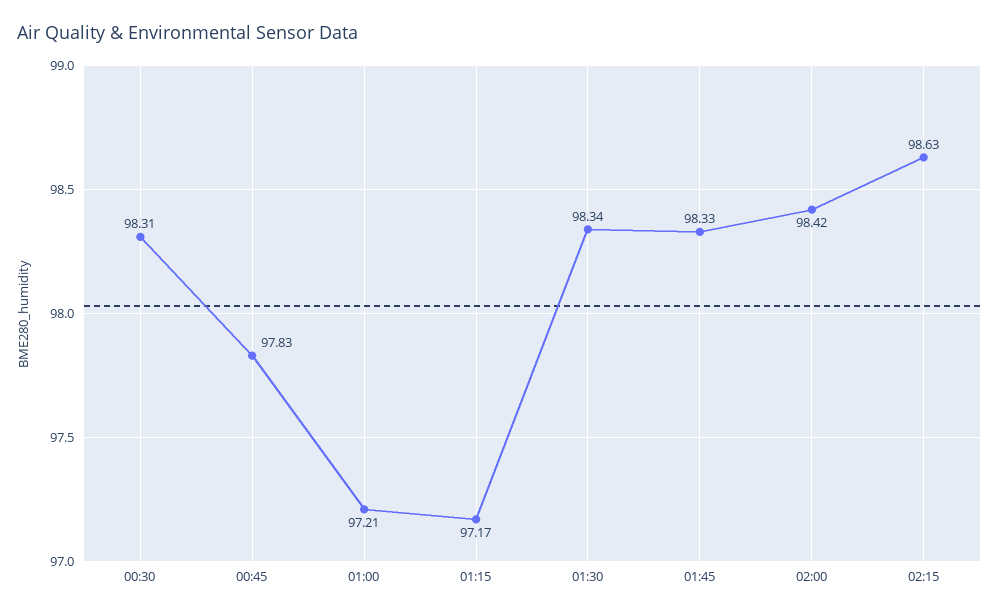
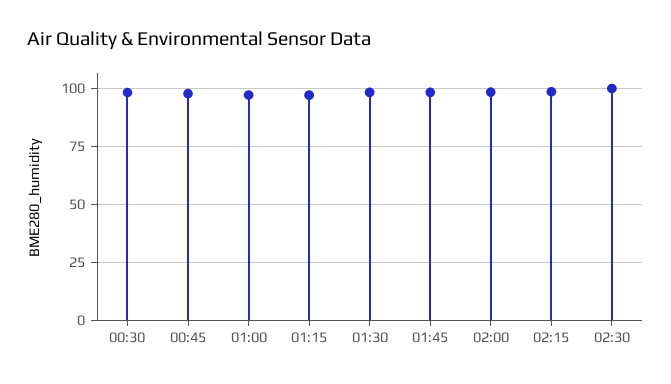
02:30: none -> 100

